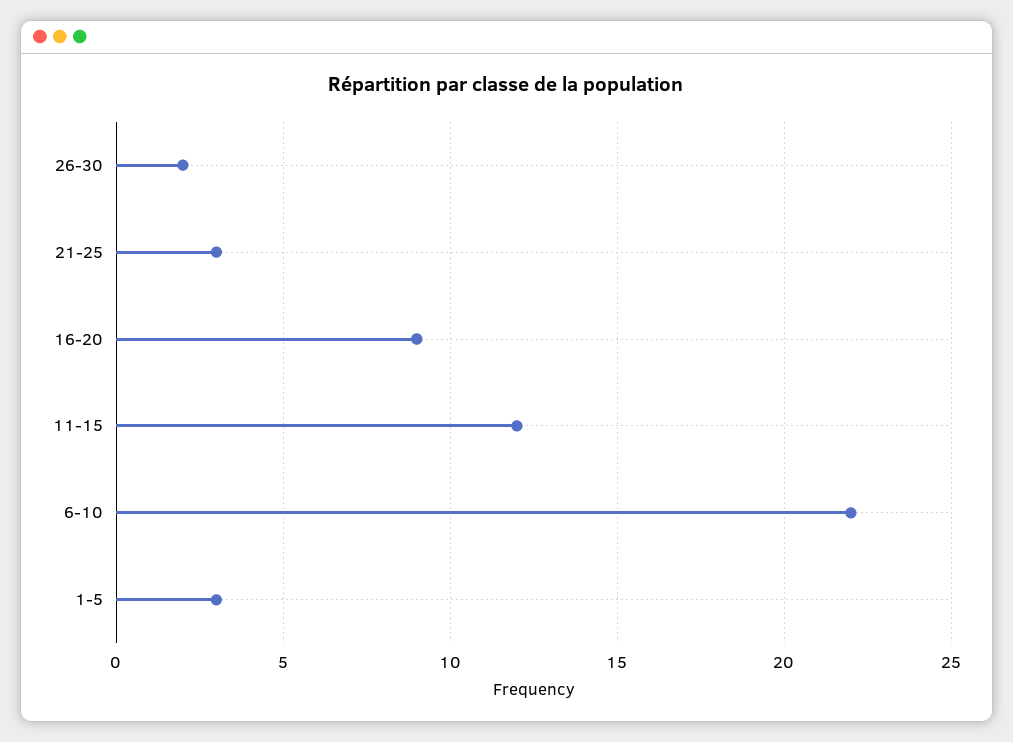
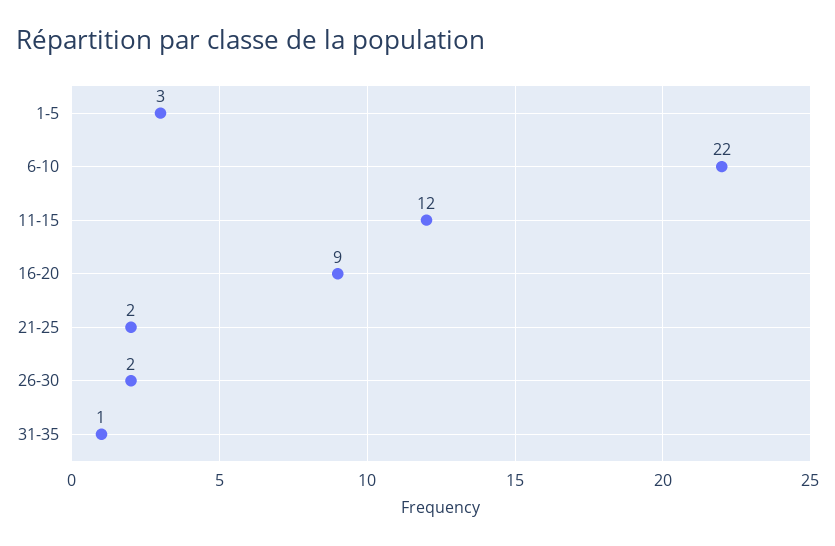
21-25: 3 -> 2
31-35: none -> 1

